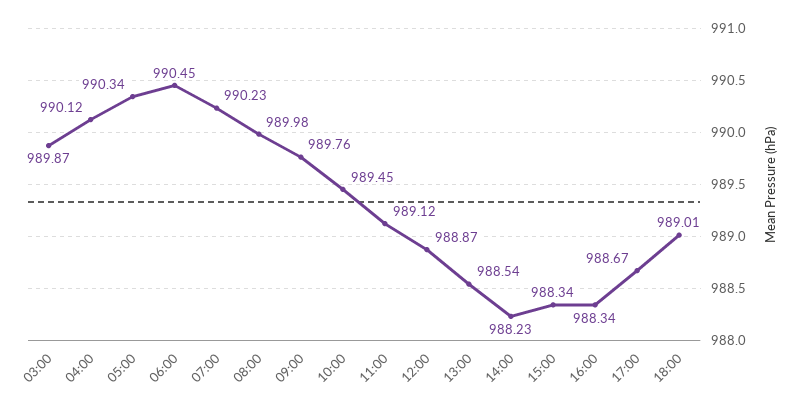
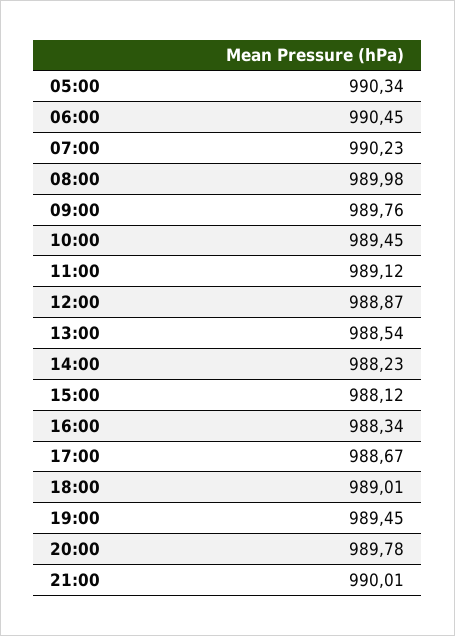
03:00: 989.87 -> none
04:00: 990.12 -> none
15:00: 988.34 -> 988.12
19:00: none -> 989.45
20:00: none -> 989.78
21:00: none -> 990.01

